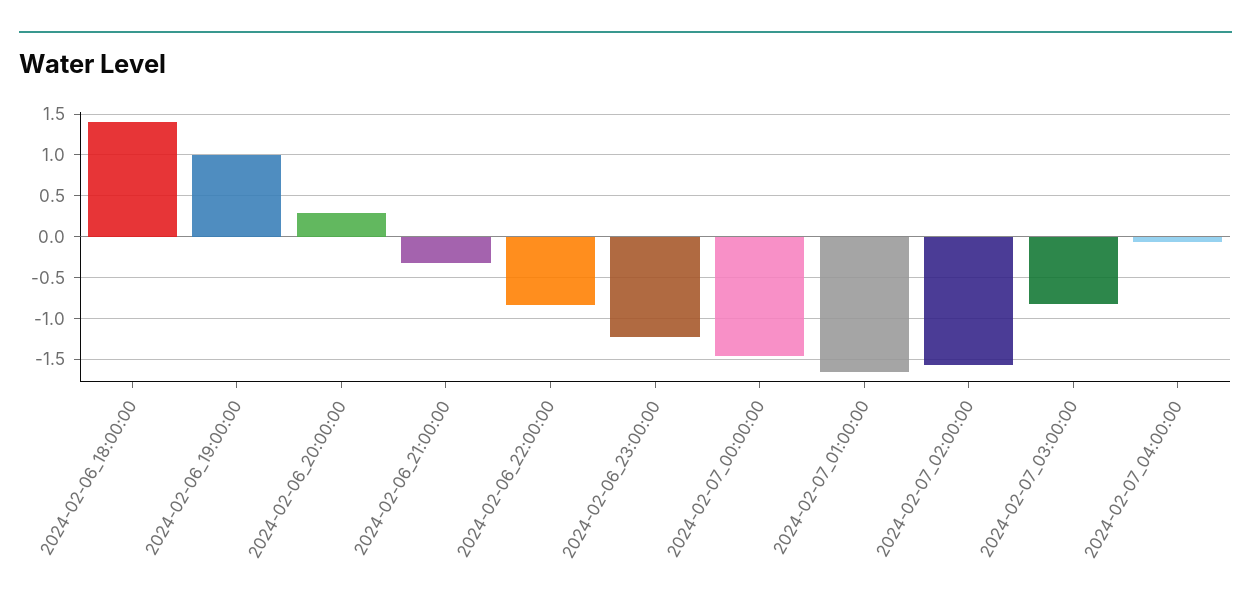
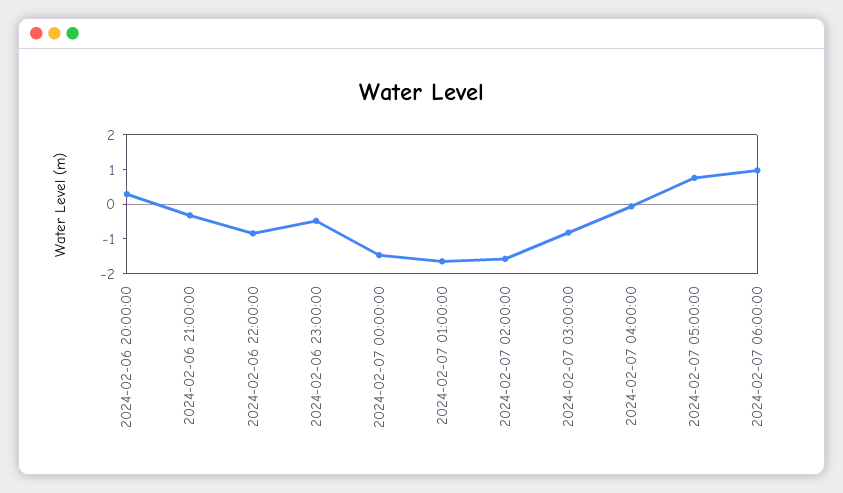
2024-02-06_18:00:00: 1.4 -> none
2024-02-06_19:00:00: 1 -> none
2024-02-06_23:00:00: -1.2 -> -0.5
2024-02-07 05:00:00: none -> 0.75
2024-02-07 06:00:00: none -> 1

